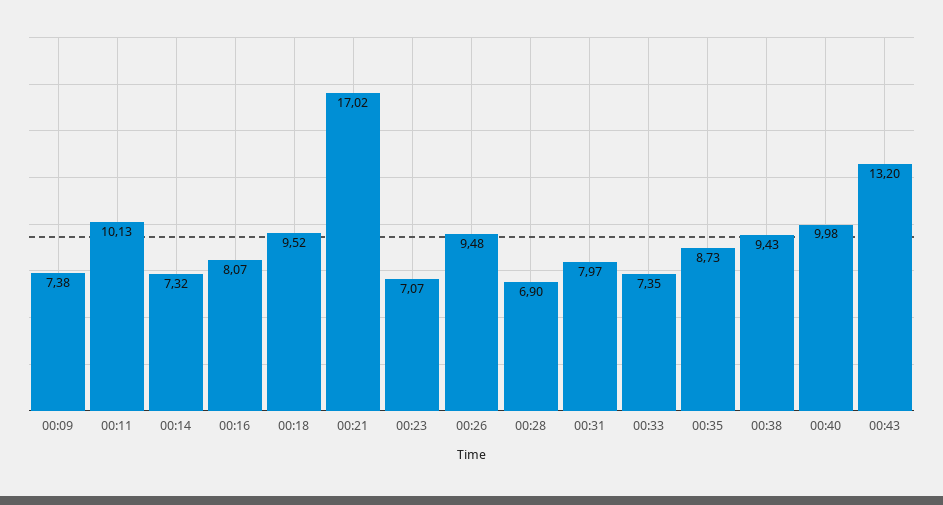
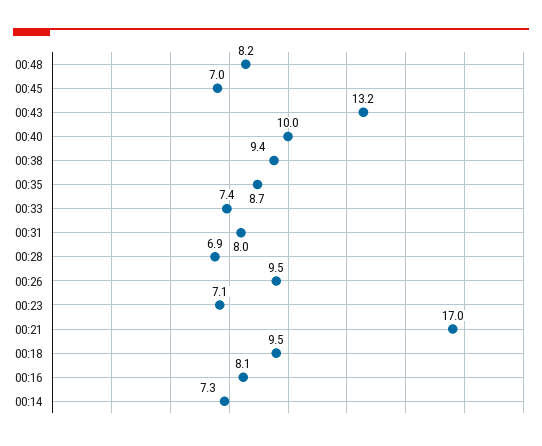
00:09: 7.38 -> none
00:11: 10.13 -> none
00:48: none -> 8.2
00:45: none -> 7

